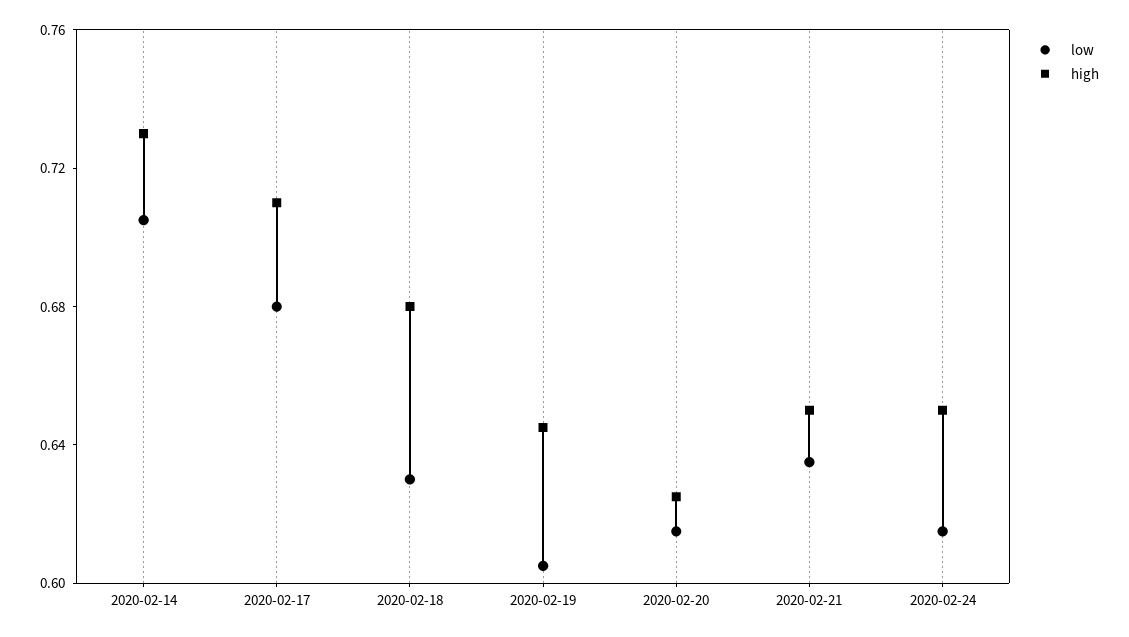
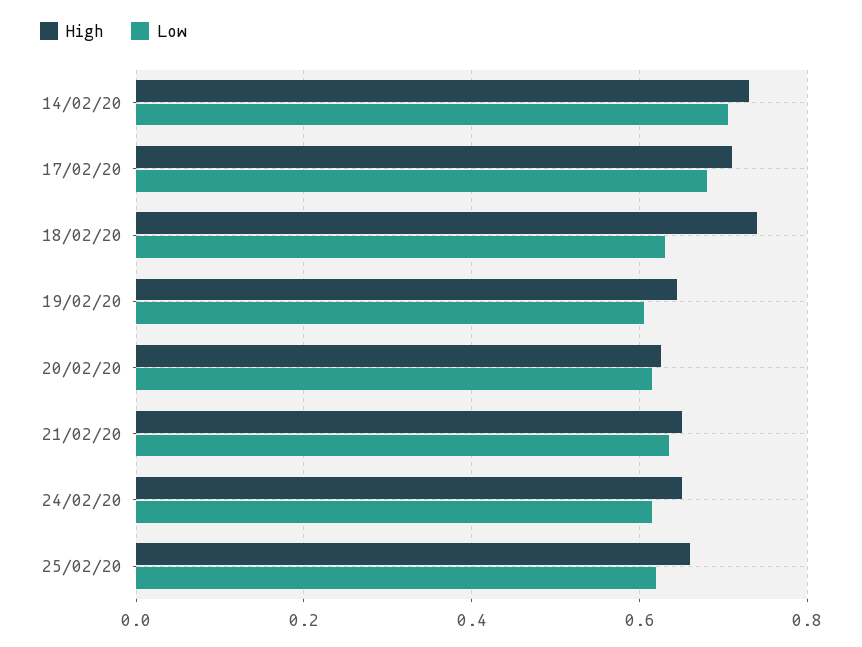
high, 2020-02-18: 0.68 -> 0.74
high, 25/02/20: none -> 0.66
low, 25/02/20: none -> 0.62

